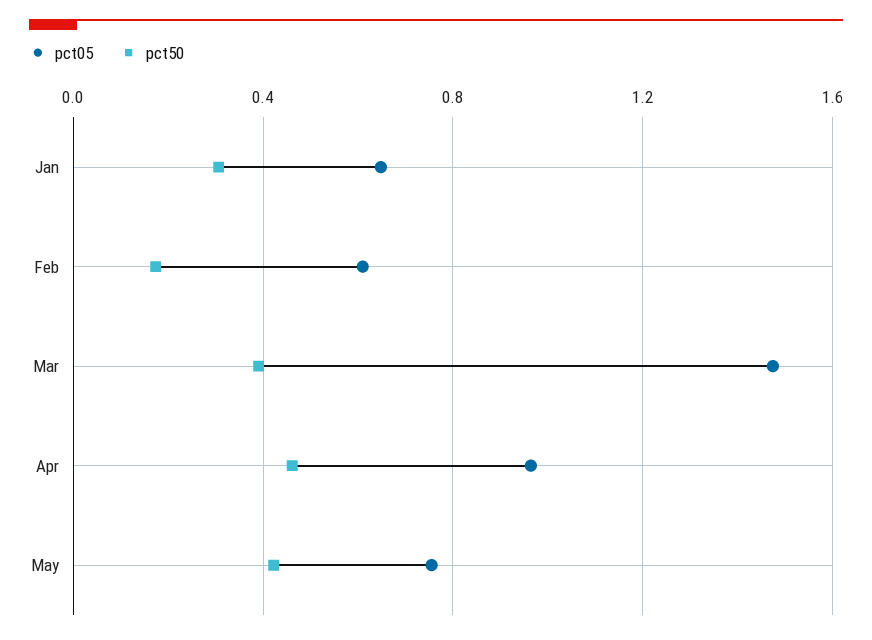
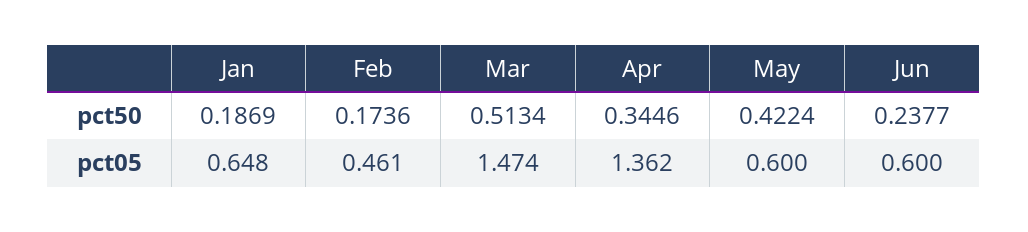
pct50, Jan: 0.3 -> 0.1869
pct05, Feb: 0.6 -> 0.461
pct50, Mar: 0.4 -> 0.5134
pct05, Apr: 0.95 -> 1.362
pct50, Apr: 0.45 -> 0.3446
pct05, May: 0.75 -> 0.6
pct50, Jun: none -> 0.2377
pct05, Jun: none -> 0.6

